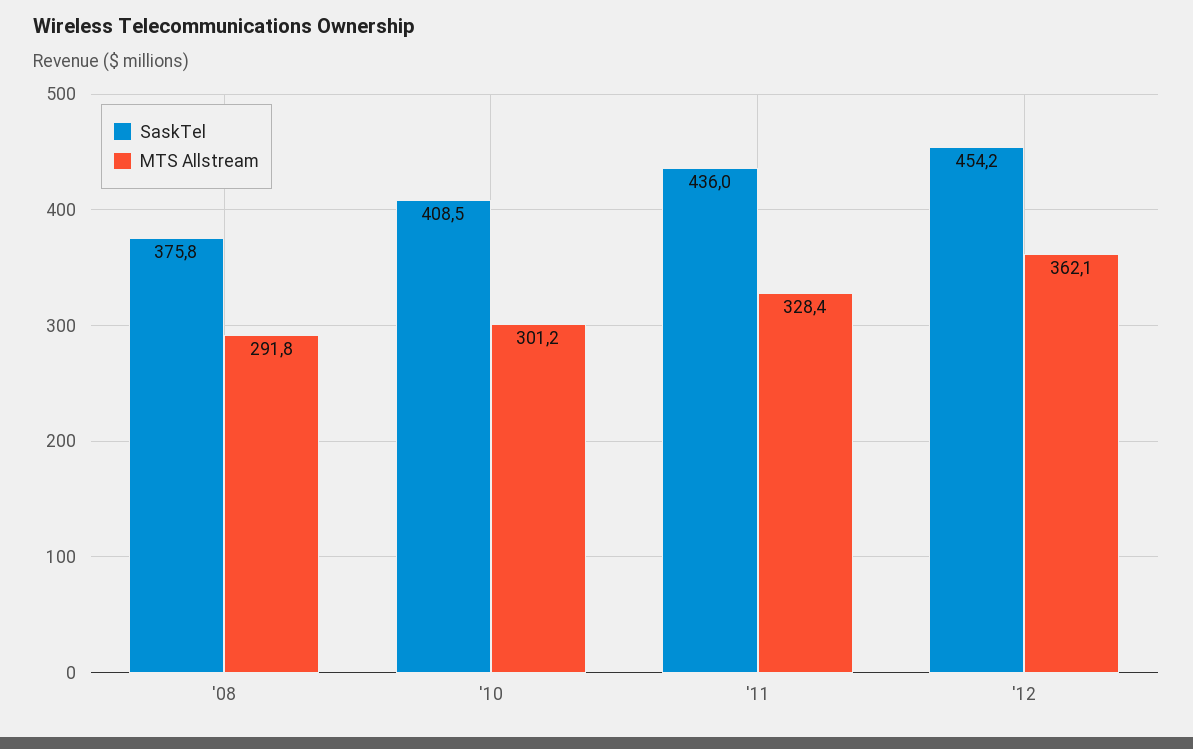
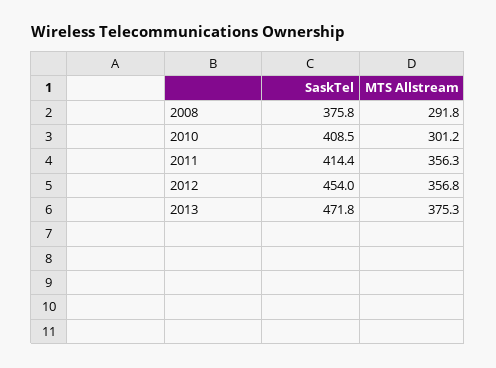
SaskTel, '11: 436 -> 414.4
MTS Allstream, '11: 328.4 -> 356.3
SaskTel, '12: 454.2 -> 454
MTS Allstream, '12: 362.1 -> 356.8
SaskTel, 2013: none -> 471.8
MTS Allstream, 2013: none -> 375.3

